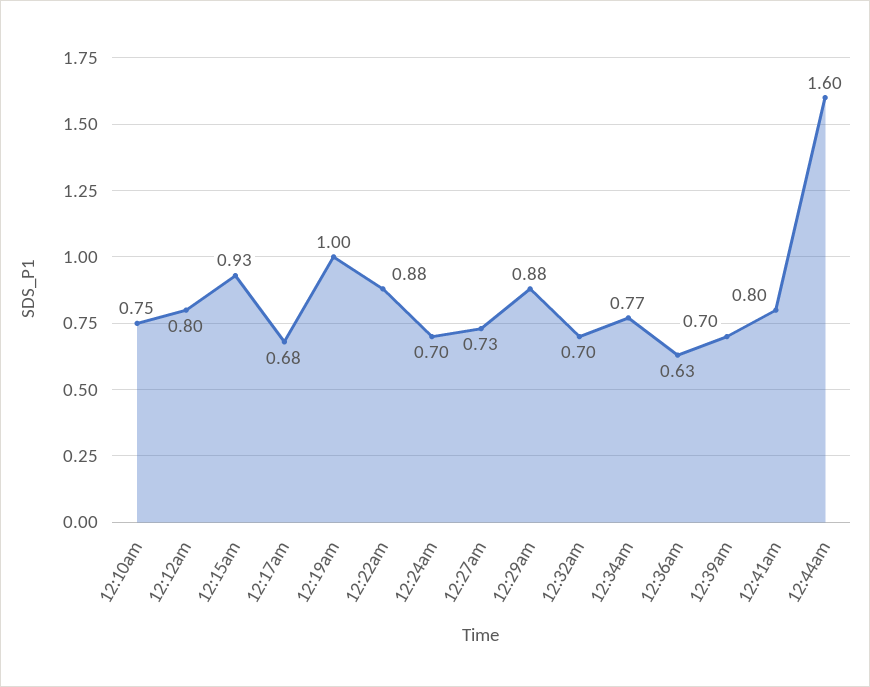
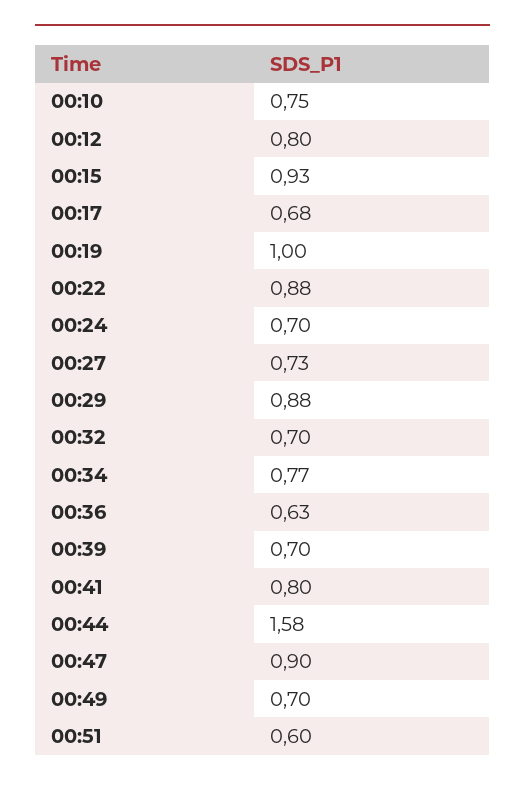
12:44am: 1.6 -> 1.58
00:47: none -> 0.9
00:49: none -> 0.7
00:51: none -> 0.6

